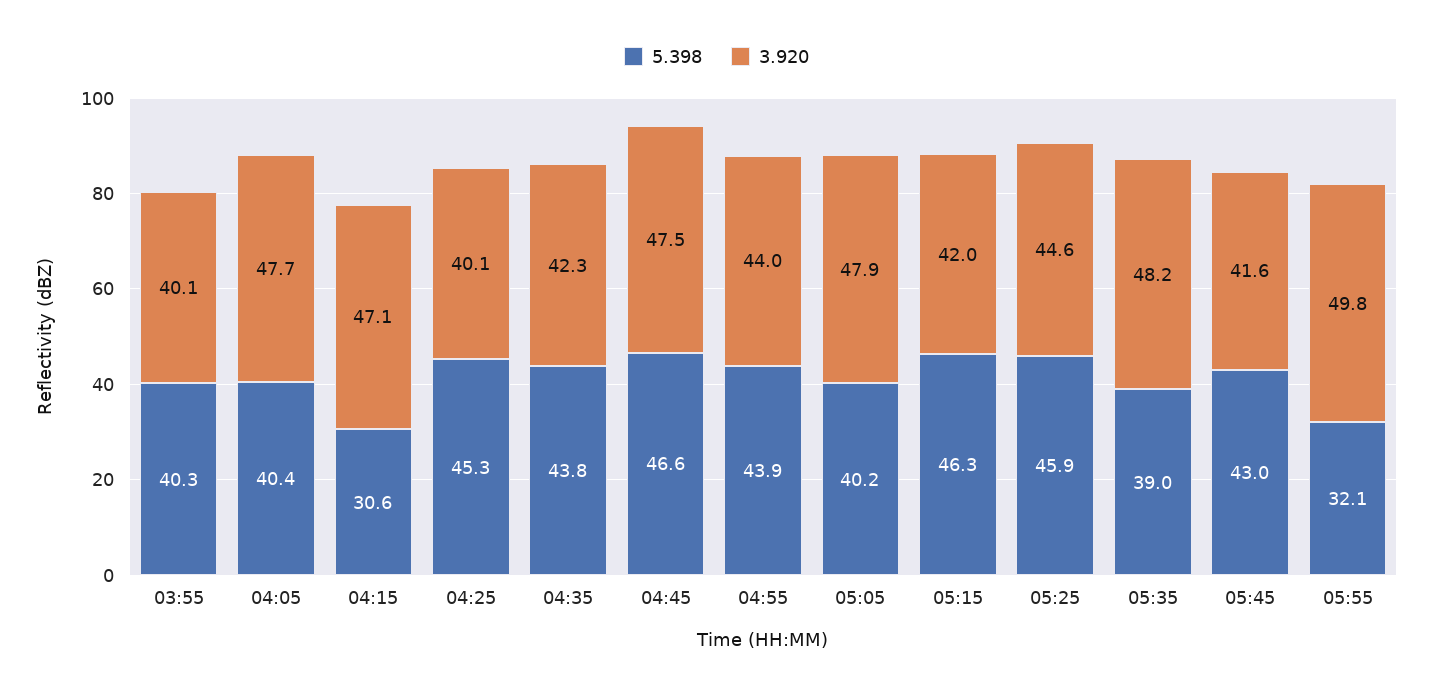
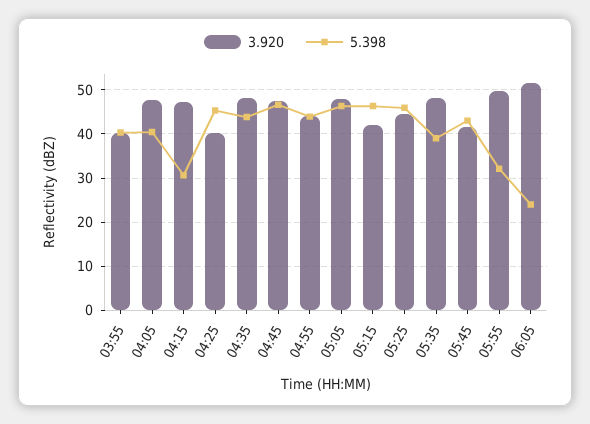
3.920, 04:35: 42.3 -> 48
5.398, 05:05: 40.2 -> 46
3.920, 06:05: none -> 52
5.398, 06:05: none -> 24

